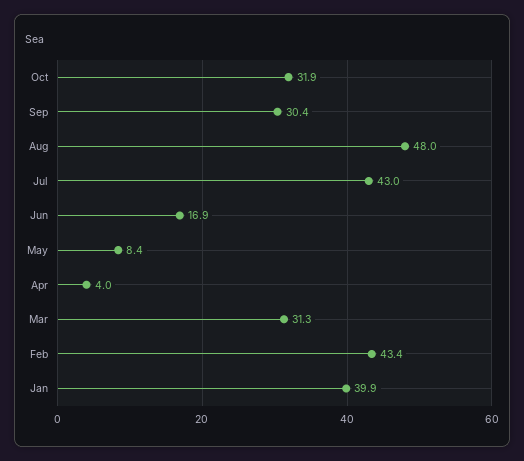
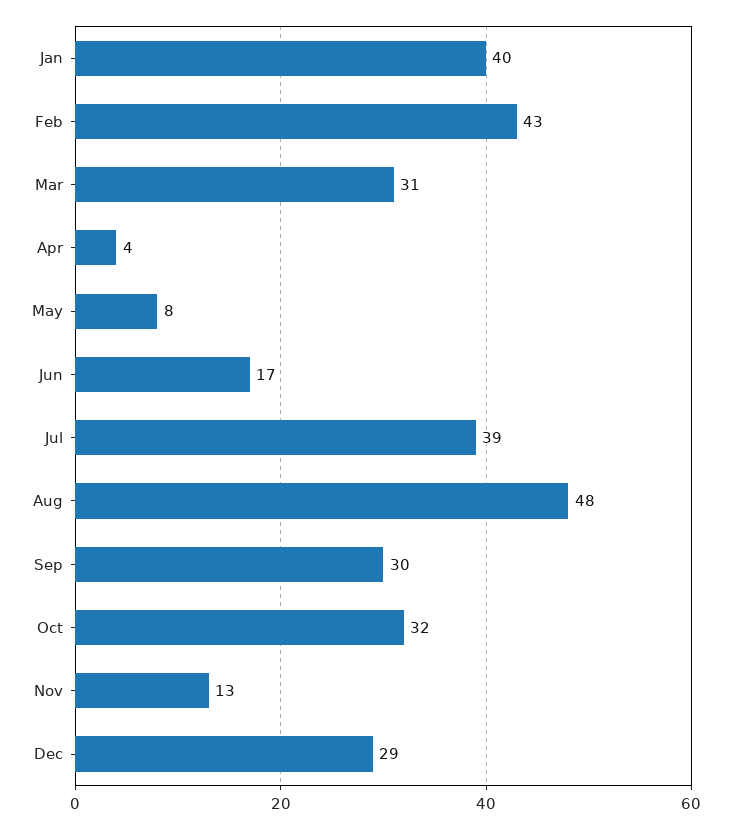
Jul: 43 -> 39
Nov: none -> 13
Dec: none -> 29

